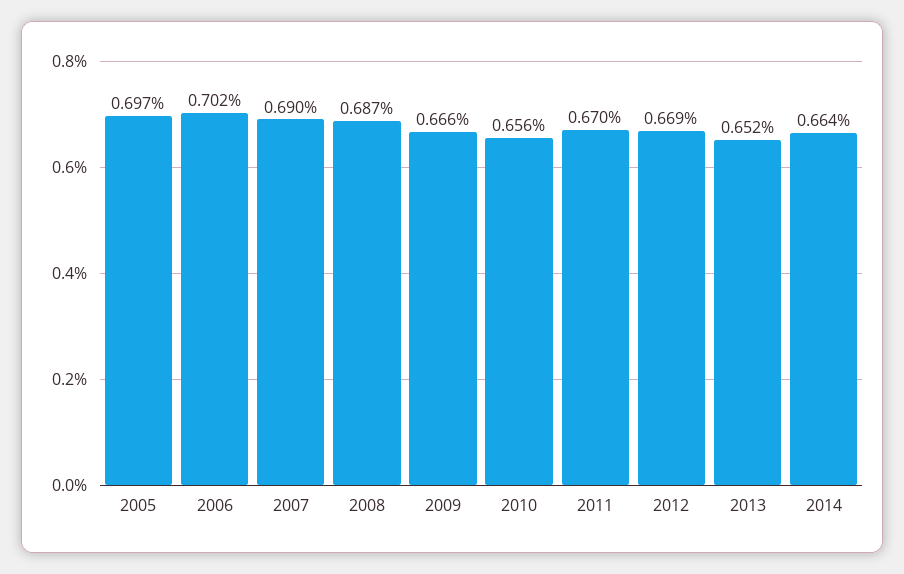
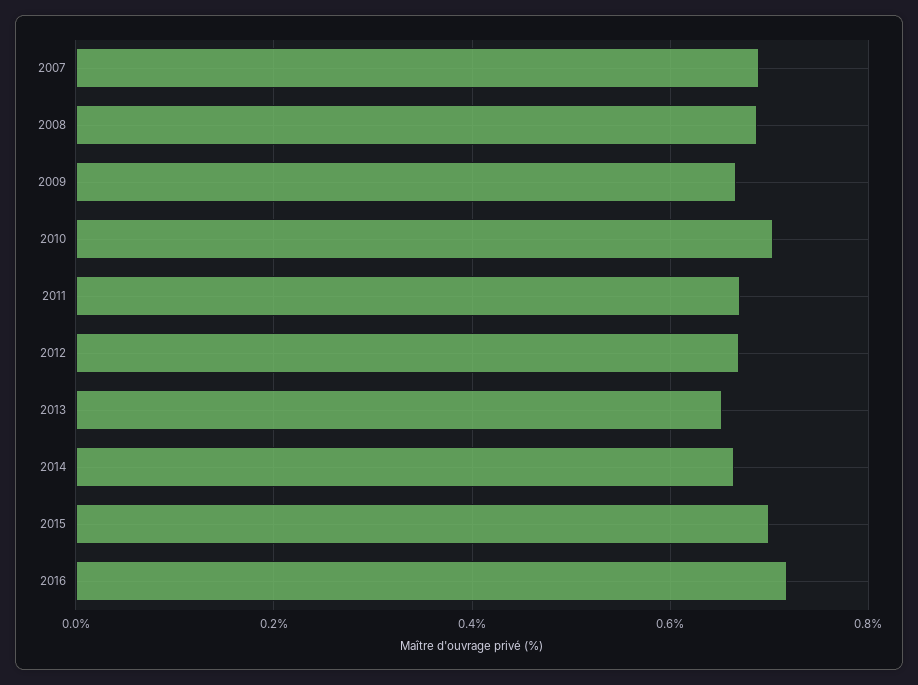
2005: 0.697 -> none
2006: 0.702 -> none
2010: 0.656 -> 0.7
2015: none -> 0.7
2016: none -> 0.72

